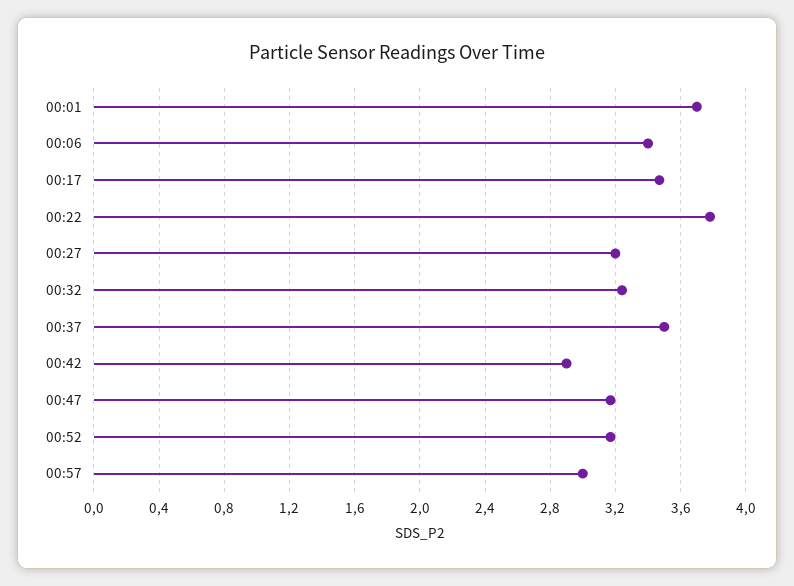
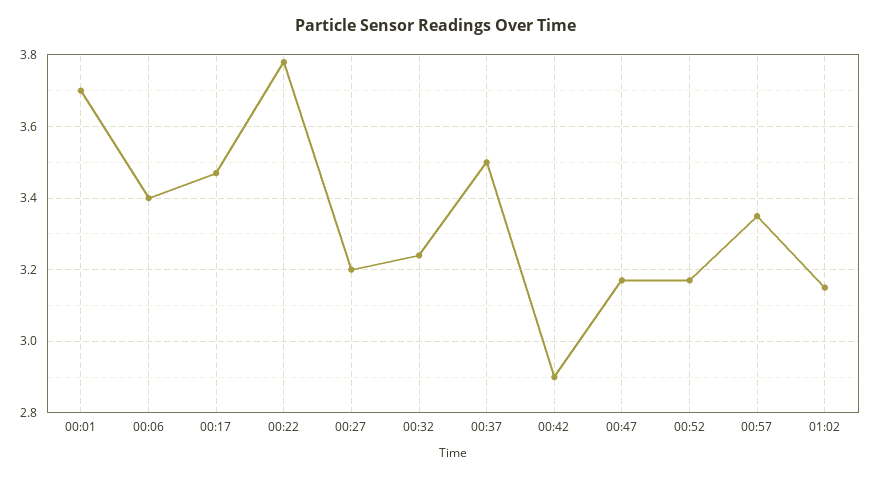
00:57: 3 -> 3.35
01:02: none -> 3.15

